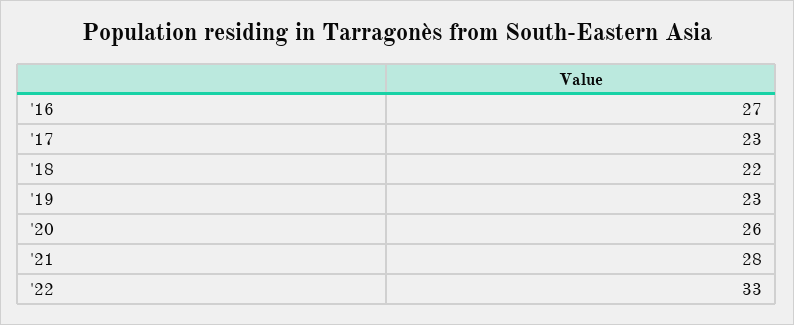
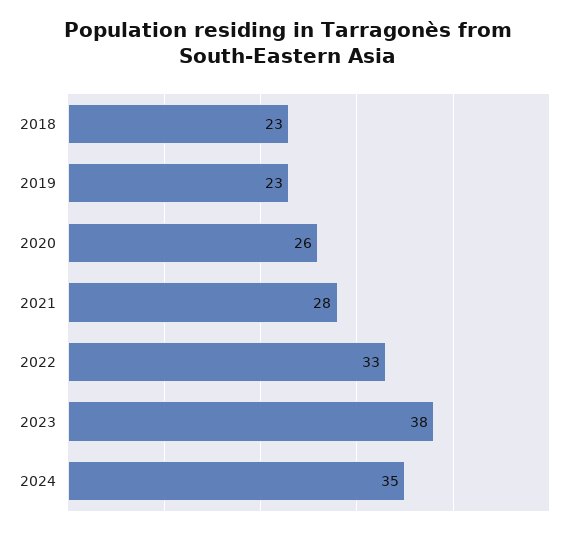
'16: 27 -> none
'17: 23 -> none
'18: 22 -> 23
2023: none -> 38
2024: none -> 35

